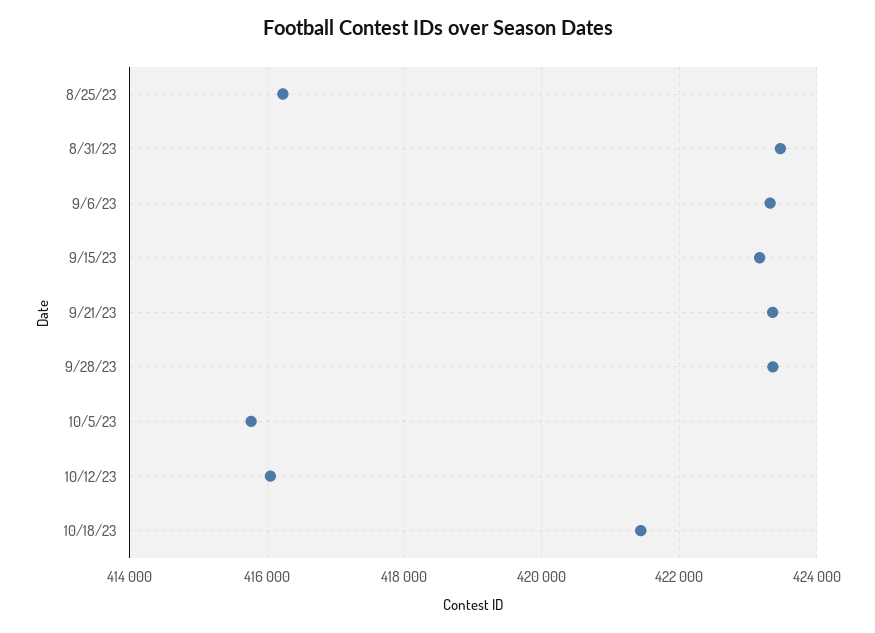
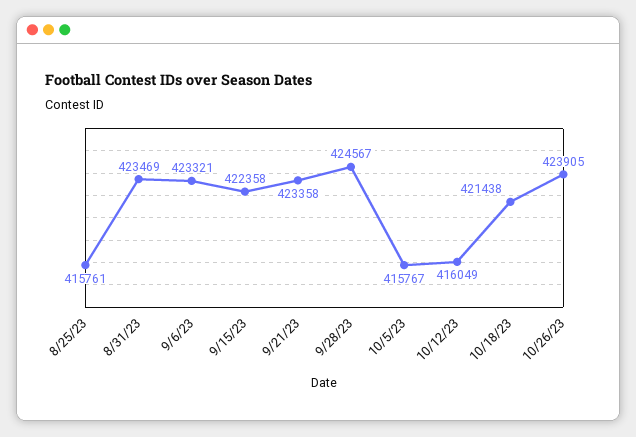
8/25/23: 416200 -> 415761
9/15/23: 423200 -> 422358
9/28/23: 423400 -> 424567
10/26/23: none -> 423905

